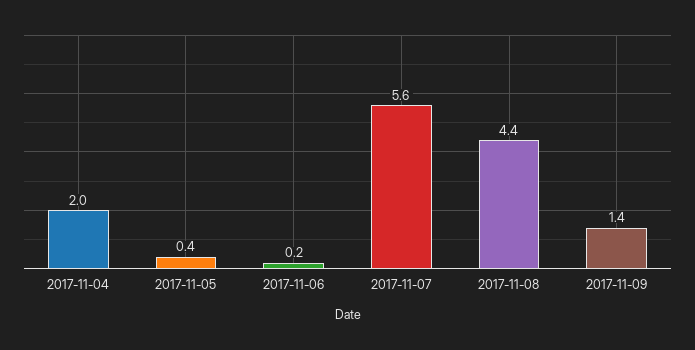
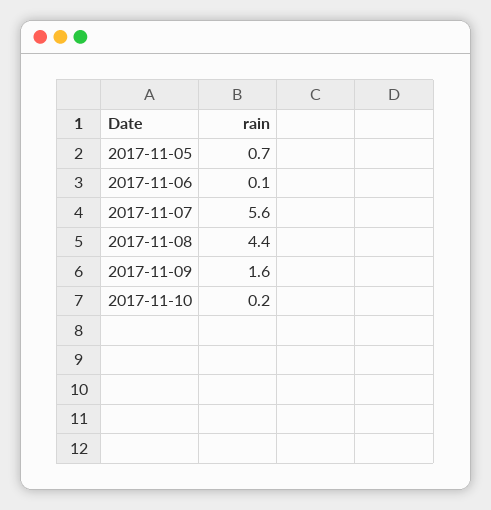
2017-11-04: 2 -> none
2017-11-05: 0.4 -> 0.7
2017-11-06: 0.2 -> 0.1
2017-11-09: 1.4 -> 1.6
2017-11-10: none -> 0.2

